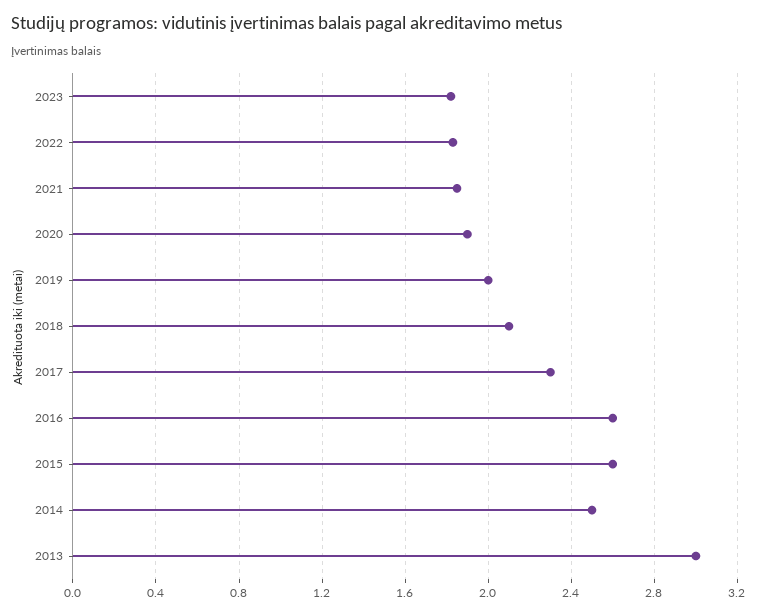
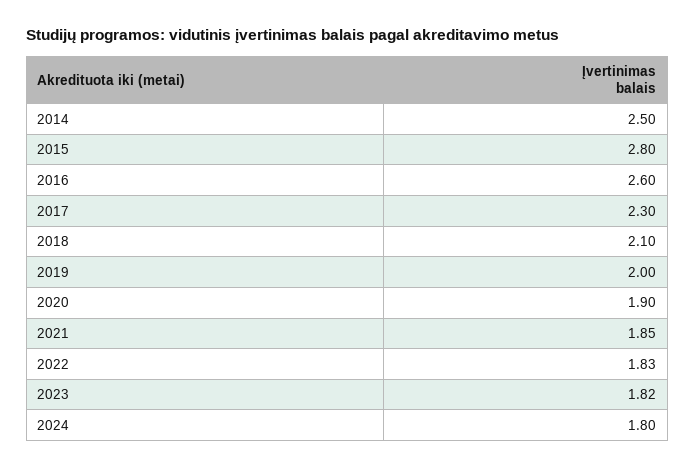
2015: 2.6 -> 2.8
2013: 3 -> none
2024: none -> 1.8

